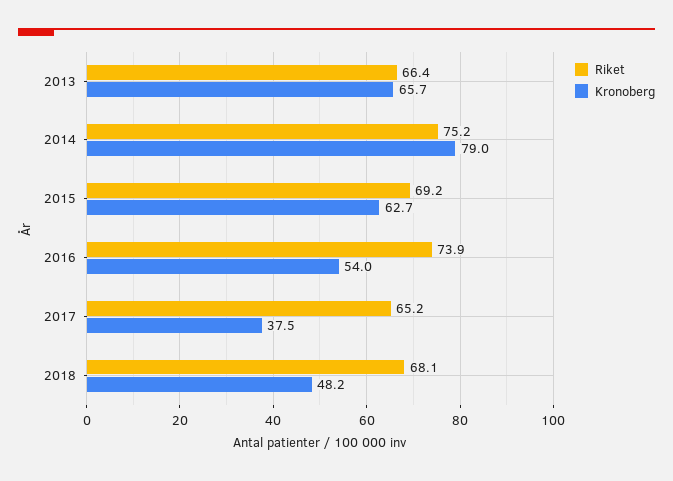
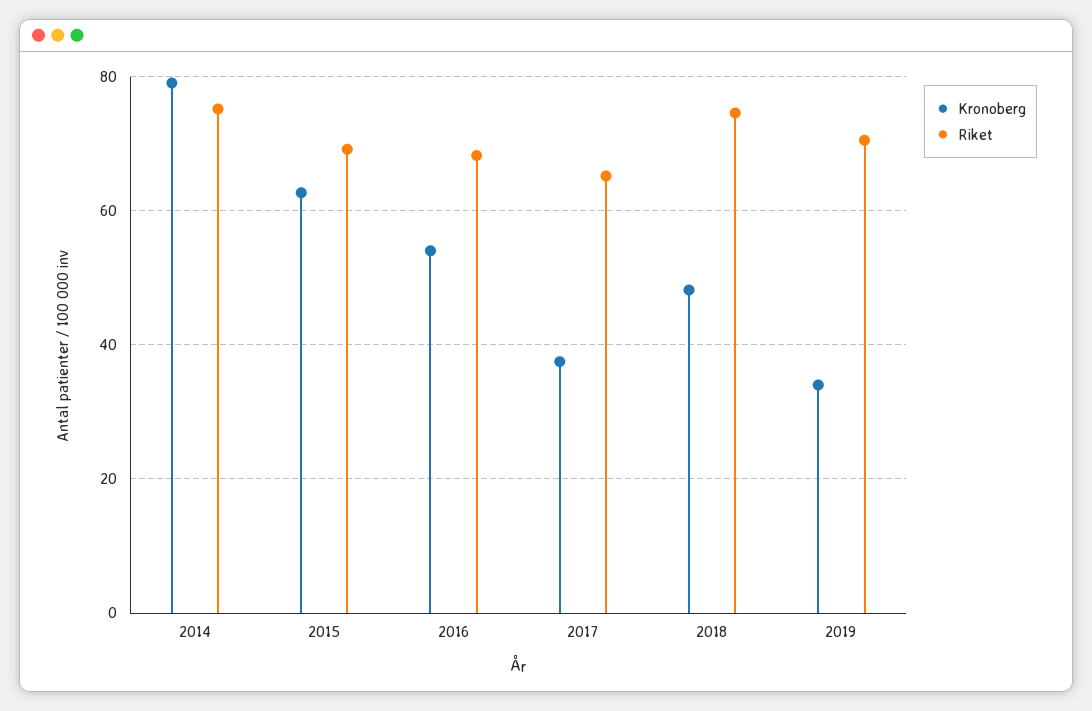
Riket, 2013: 66.4 -> none
Kronoberg, 2013: 65.7 -> none
Riket, 2016: 73.9 -> 68
Riket, 2018: 68.1 -> 74
Kronoberg, 2019: none -> 34
Riket, 2019: none -> 70

